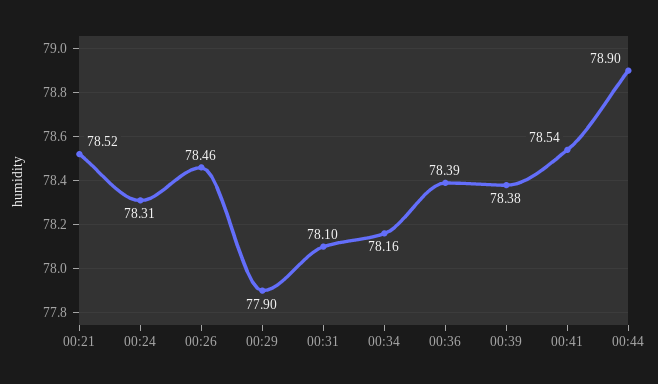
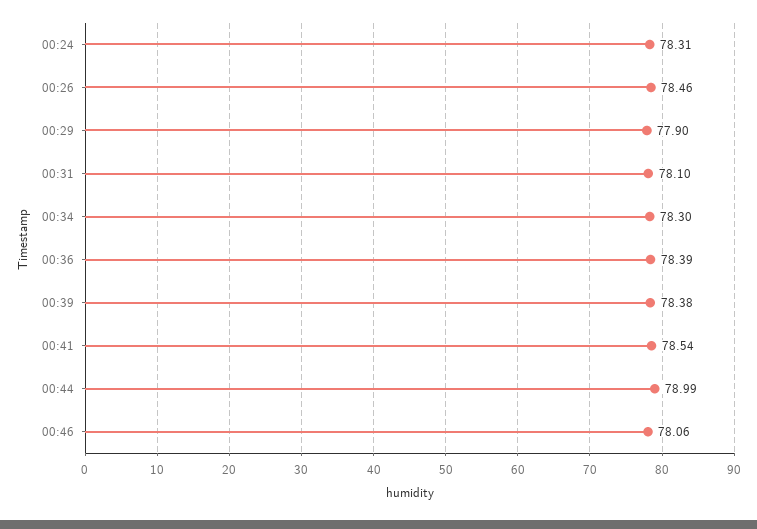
00:21: 78.52 -> none
00:34: 78.16 -> 78.3
00:44: 78.9 -> 78.99
00:46: none -> 78.06

